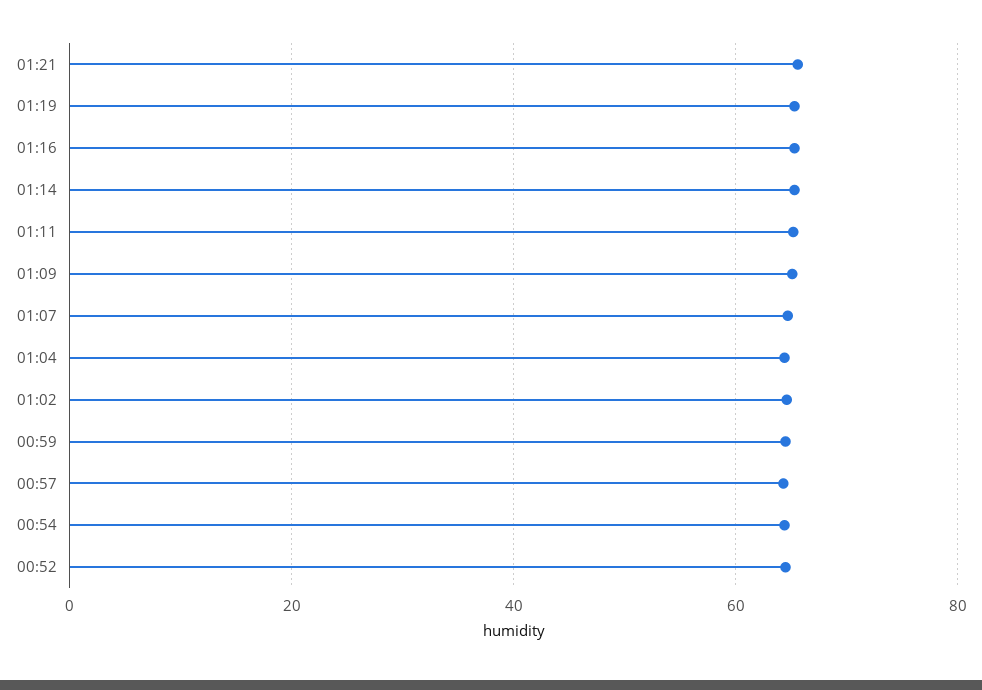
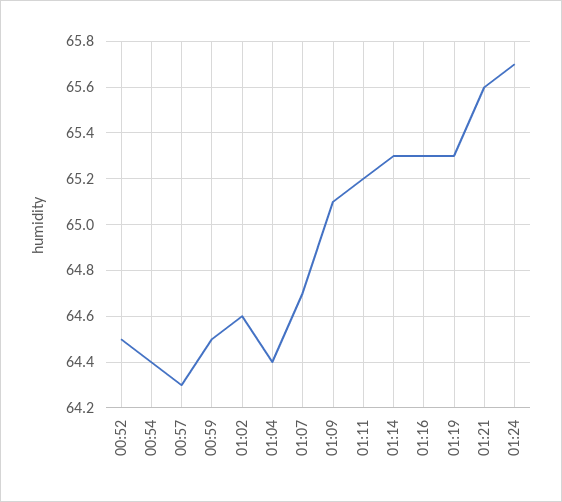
01:24: none -> 65.7

